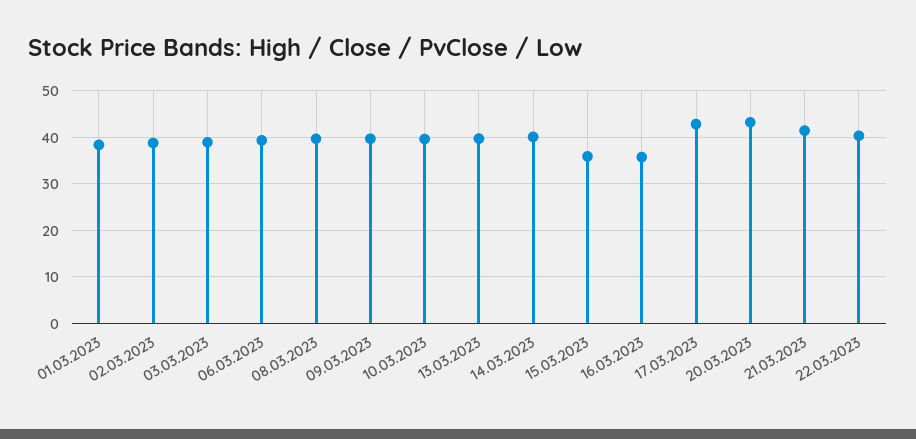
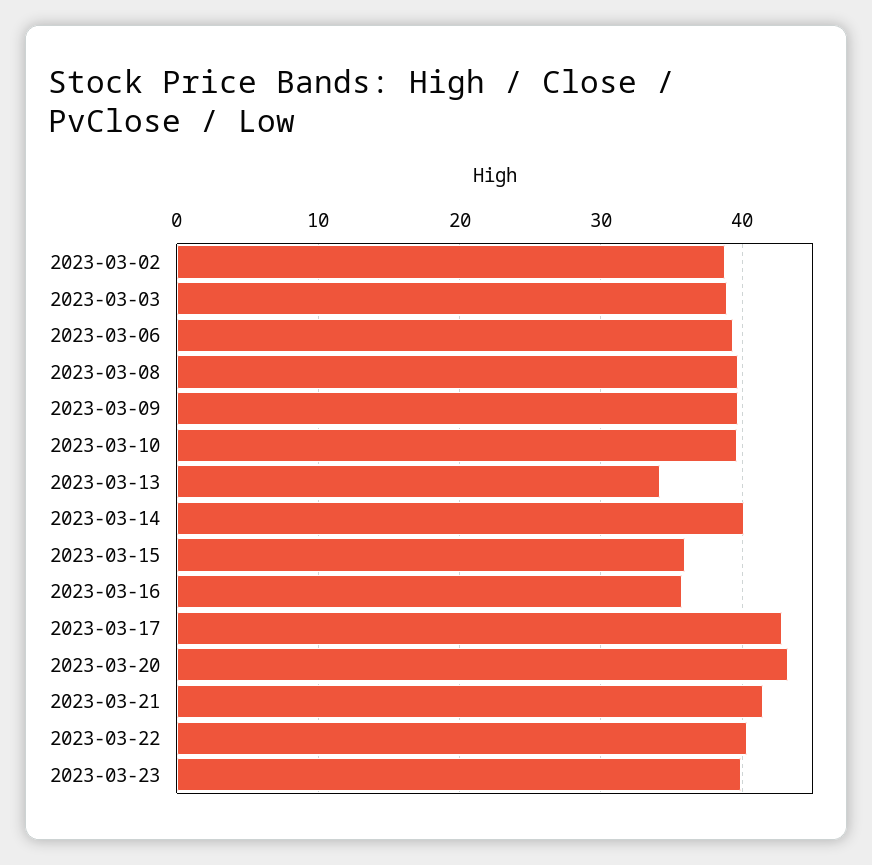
01.03.2023: 38 -> none
13.03.2023: 40 -> 34
2023-03-23: none -> 40

